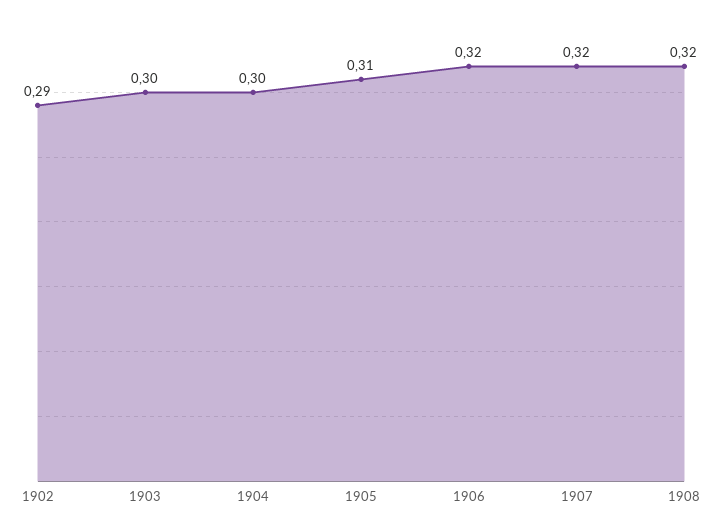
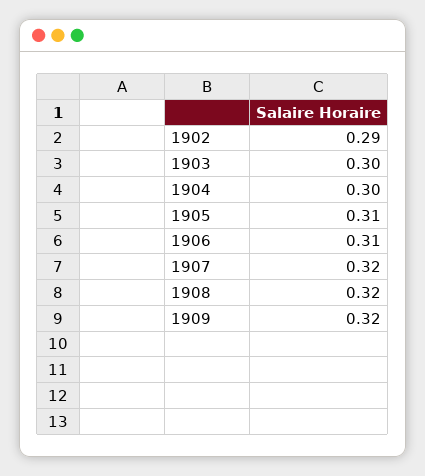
1906: 0.32 -> 0.31
1909: none -> 0.32

